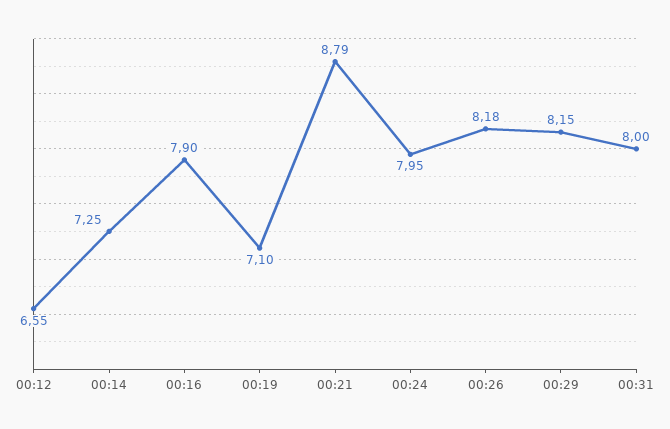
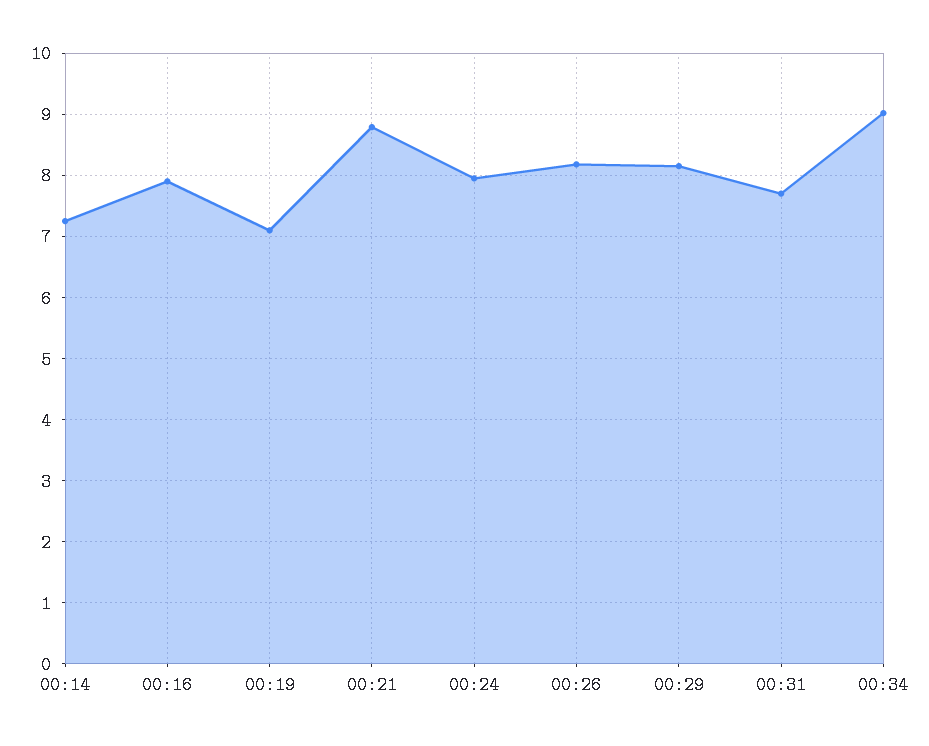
00:12: 6.55 -> none
00:31: 8 -> 7.7
00:34: none -> 9

